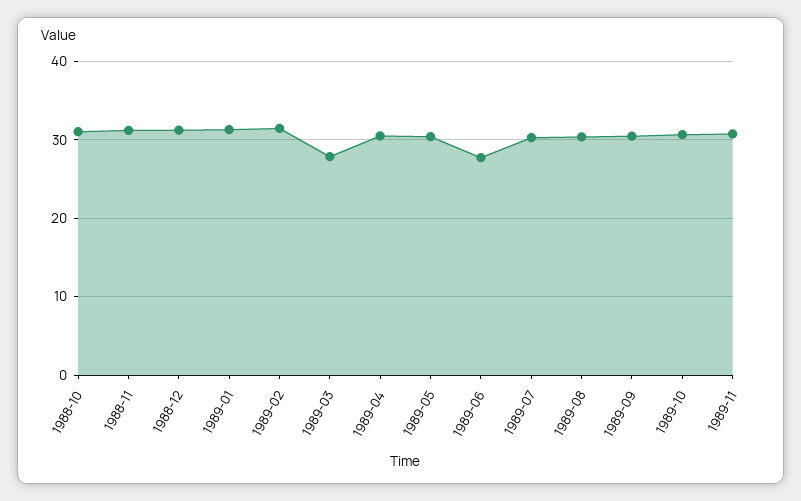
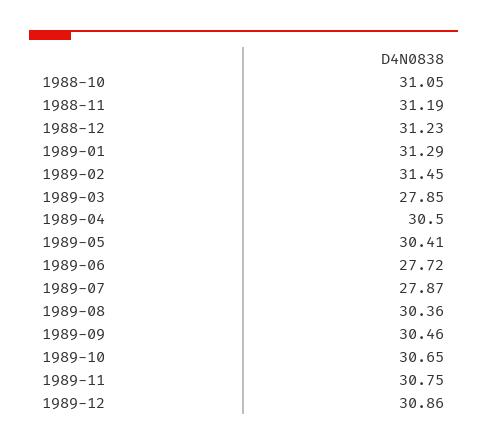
1989-07: 30 -> 27.87
1989-12: none -> 30.86

